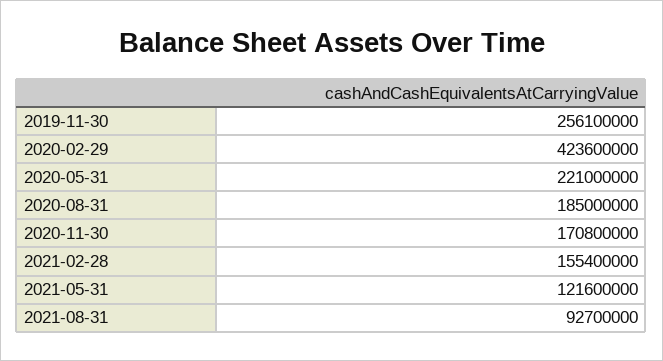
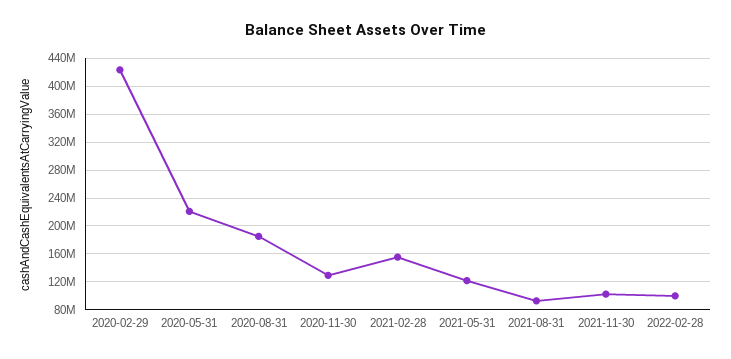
2019-11-30: 256100000 -> none
2020-11-30: 170800000 -> 130000000
2021-11-30: none -> 100000000
2022-02-28: none -> 100000000

